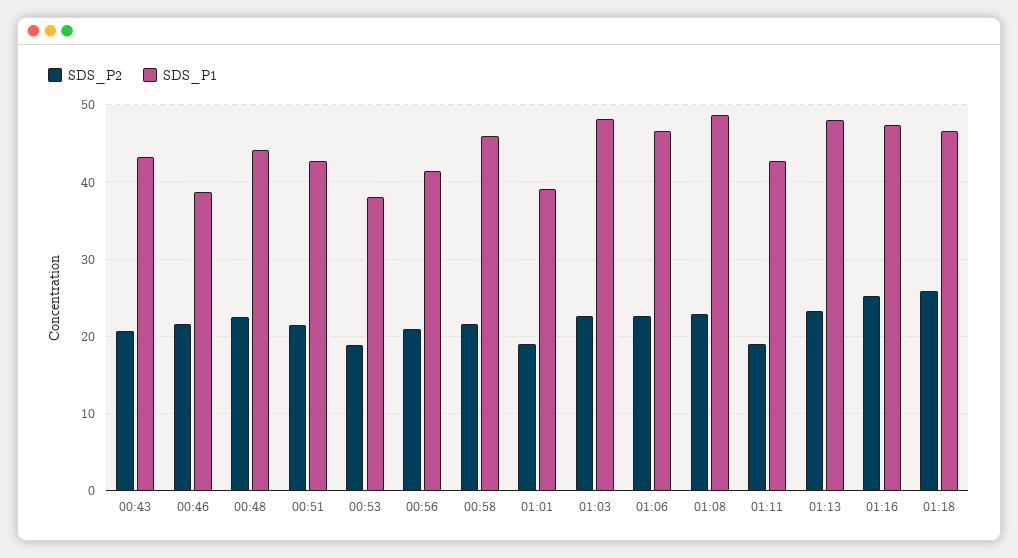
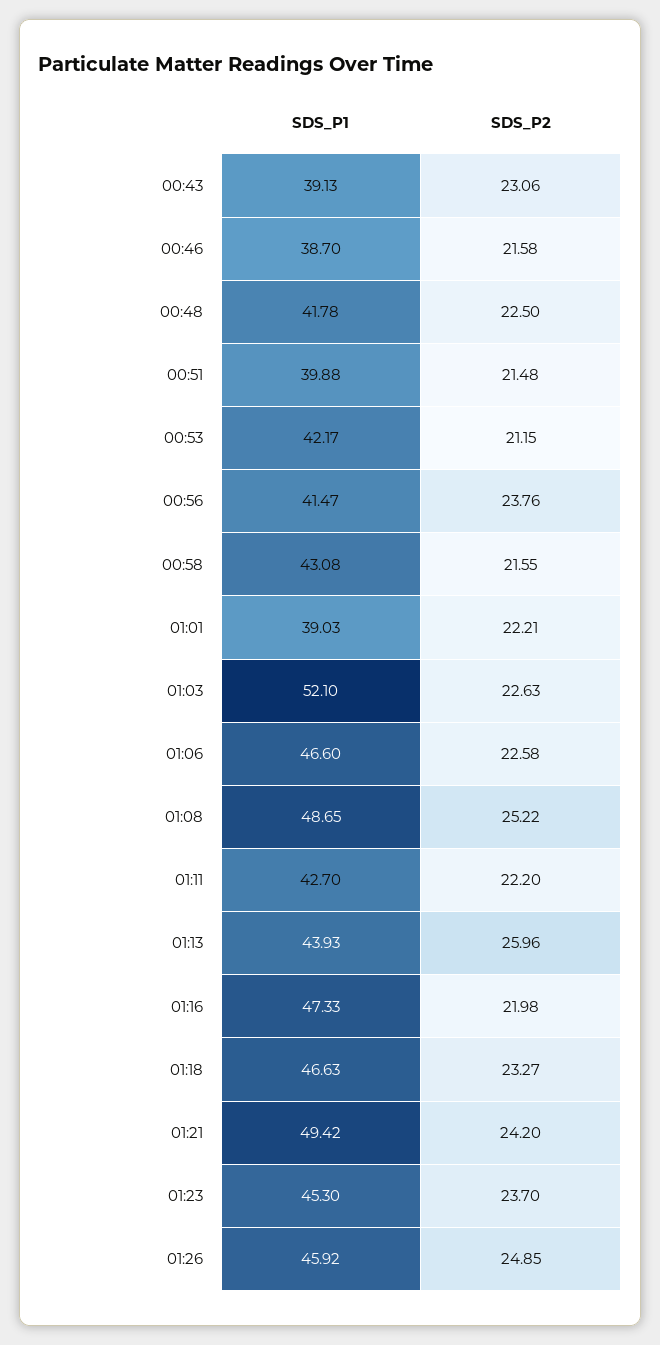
SDS_P2, 00:43: 21 -> 23.06
SDS_P1, 00:43: 43 -> 39.13
SDS_P1, 00:48: 44 -> 41.78
SDS_P1, 00:51: 43 -> 39.88
SDS_P2, 00:53: 19 -> 21.15
SDS_P1, 00:53: 38 -> 42.17
SDS_P2, 00:56: 21 -> 23.76
SDS_P1, 00:58: 46 -> 43.08
SDS_P2, 01:01: 19 -> 22.21
SDS_P1, 01:03: 48 -> 52.1
SDS_P2, 01:08: 23 -> 25.22
SDS_P2, 01:11: 19 -> 22.2
SDS_P2, 01:13: 23 -> 25.96
SDS_P1, 01:13: 48 -> 43.93
SDS_P2, 01:16: 25 -> 21.98
SDS_P2, 01:18: 26 -> 23.27
SDS_P1, 01:21: none -> 49.42
SDS_P2, 01:21: none -> 24.2
SDS_P1, 01:23: none -> 45.3
SDS_P2, 01:23: none -> 23.7
SDS_P1, 01:26: none -> 45.92
SDS_P2, 01:26: none -> 24.85

